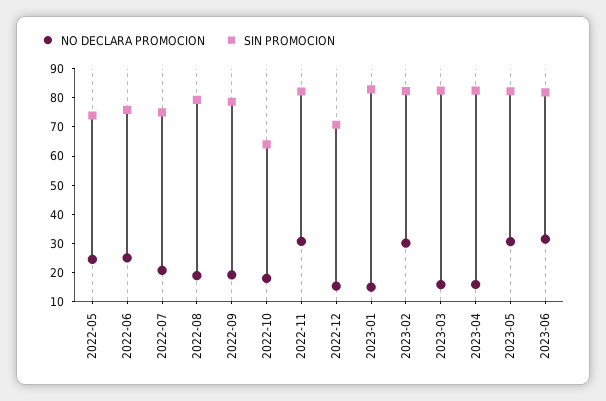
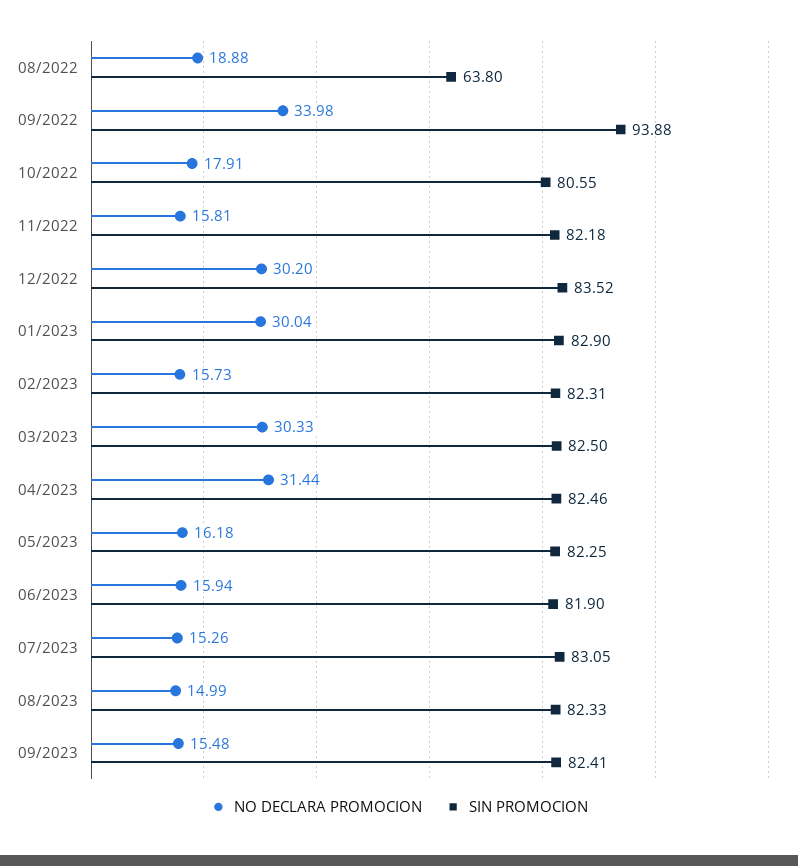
NO DECLARA PROMOCION, 2022-05: 25 -> none
SIN PROMOCION, 2022-05: 75 -> none
NO DECLARA PROMOCION, 2022-06: 25 -> none
SIN PROMOCION, 2022-06: 75 -> none
NO DECLARA PROMOCION, 2022-07: 20 -> none
SIN PROMOCION, 2022-07: 75 -> none
SIN PROMOCION, 2022-08: 80 -> 63.8
NO DECLARA PROMOCION, 2022-09: 20 -> 33.98
SIN PROMOCION, 2022-09: 80 -> 93.88
SIN PROMOCION, 2022-10: 65 -> 80.55
NO DECLARA PROMOCION, 2022-11: 30 -> 15.81
NO DECLARA PROMOCION, 2022-12: 15 -> 30.2
SIN PROMOCION, 2022-12: 70 -> 83.52
NO DECLARA PROMOCION, 2023-01: 15 -> 30.04
NO DECLARA PROMOCION, 2023-02: 30 -> 15.73
NO DECLARA PROMOCION, 2023-03: 15 -> 30.33
NO DECLARA PROMOCION, 2023-04: 15 -> 31.44
NO DECLARA PROMOCION, 2023-05: 30 -> 16.18
NO DECLARA PROMOCION, 2023-06: 30 -> 15.94
NO DECLARA PROMOCION, 07/2023: none -> 15.26
SIN PROMOCION, 07/2023: none -> 83.05
NO DECLARA PROMOCION, 08/2023: none -> 14.99
SIN PROMOCION, 08/2023: none -> 82.33
NO DECLARA PROMOCION, 09/2023: none -> 15.48
SIN PROMOCION, 09/2023: none -> 82.41

